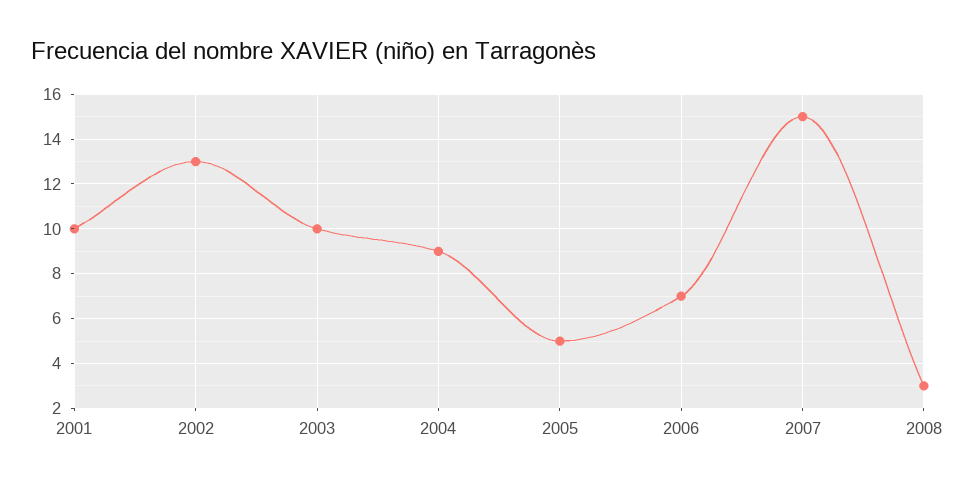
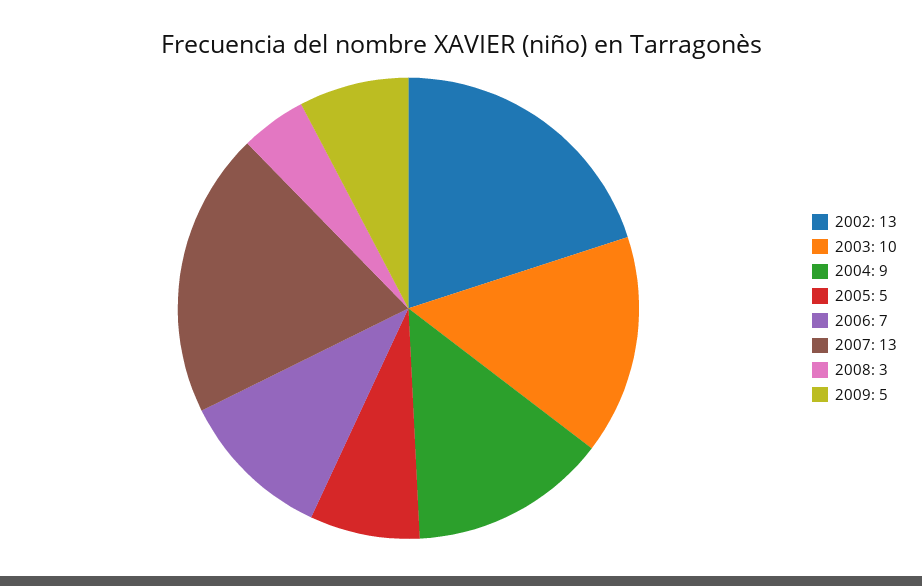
2001: 10 -> none
2007: 15 -> 13
2009: none -> 5

